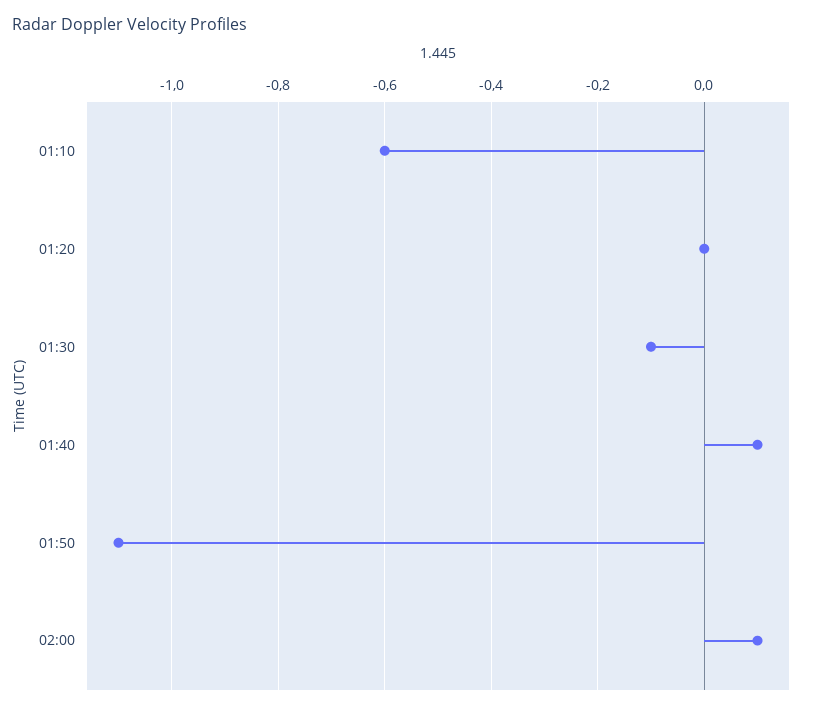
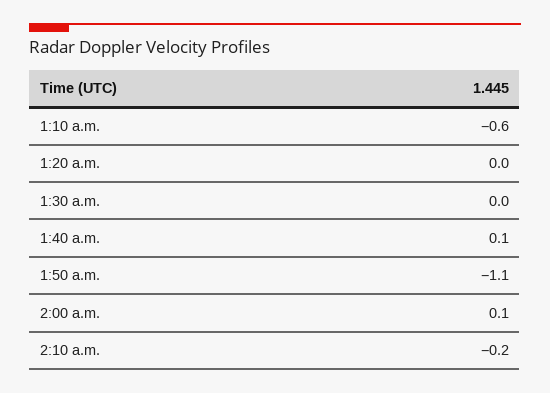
01:30: -0.1 -> 0
2:10 a.m.: none -> -0.2

